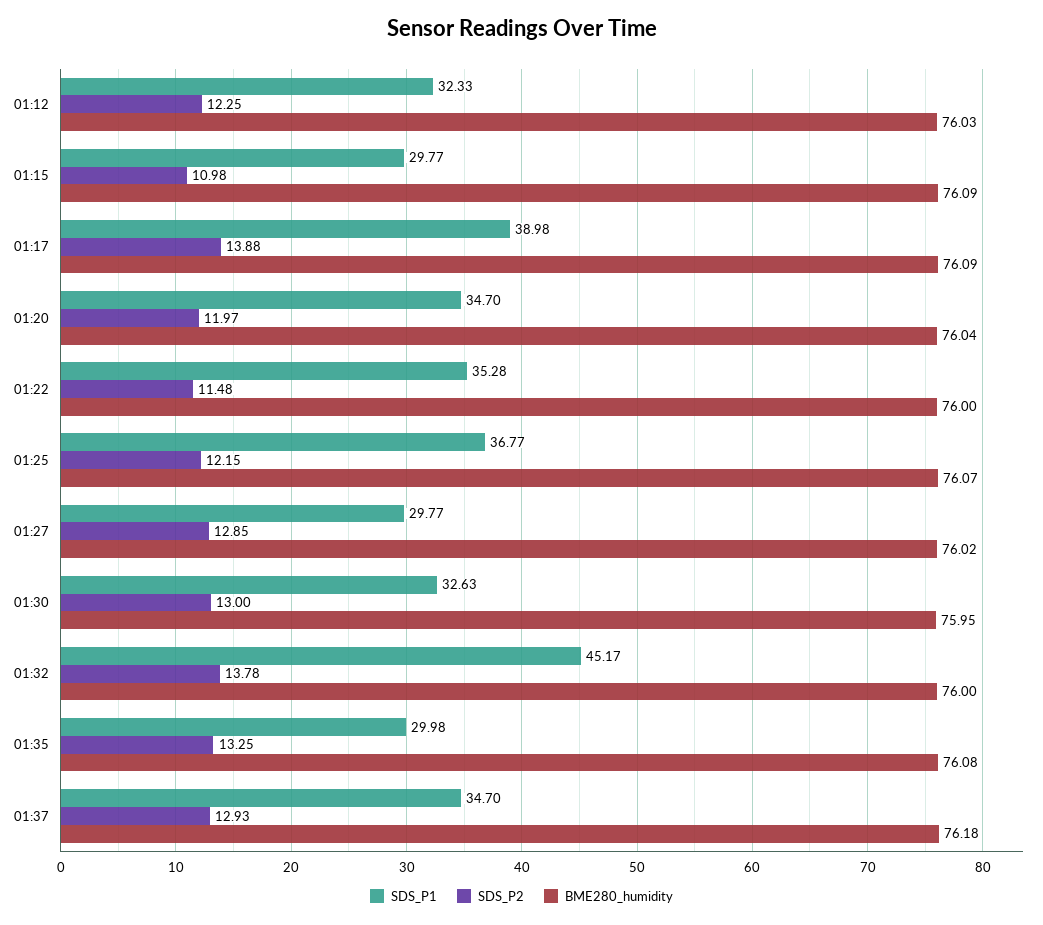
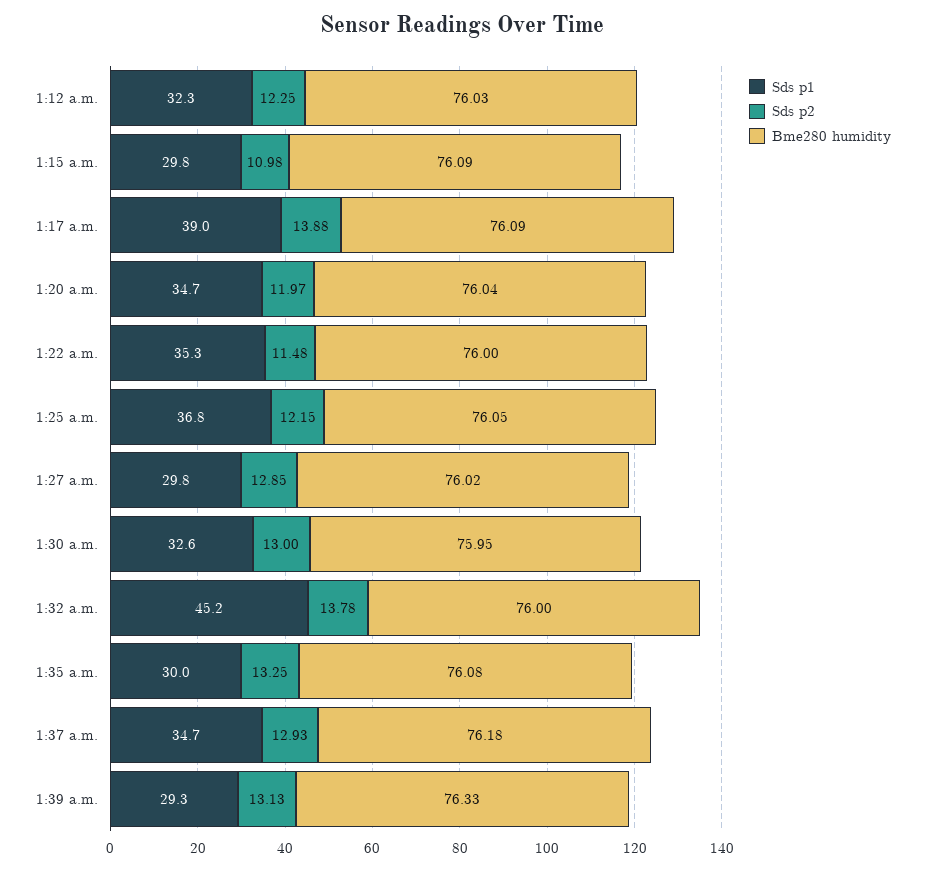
BME280_humidity, 01:25: 76.07 -> 76.05
SDS_P1, 1:39 a.m.: none -> 29.3
SDS_P2, 1:39 a.m.: none -> 13.13
BME280_humidity, 1:39 a.m.: none -> 76.33

